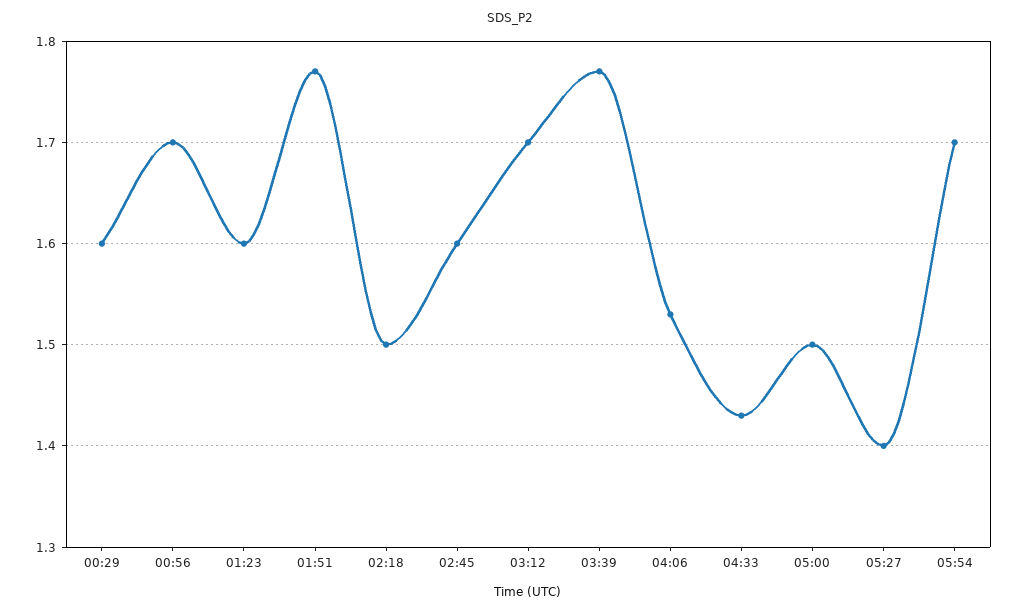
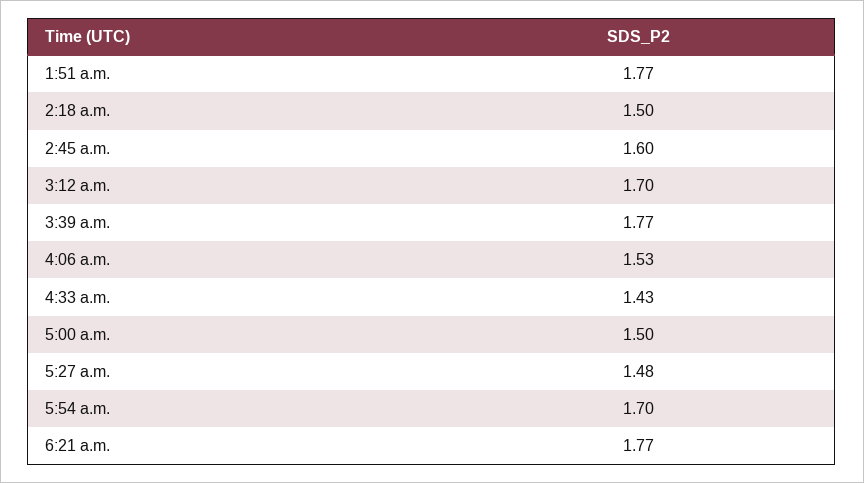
00:29: 1.6 -> none
00:56: 1.7 -> none
01:23: 1.6 -> none
05:27: 1.4 -> 1.48
6:21 a.m.: none -> 1.77

